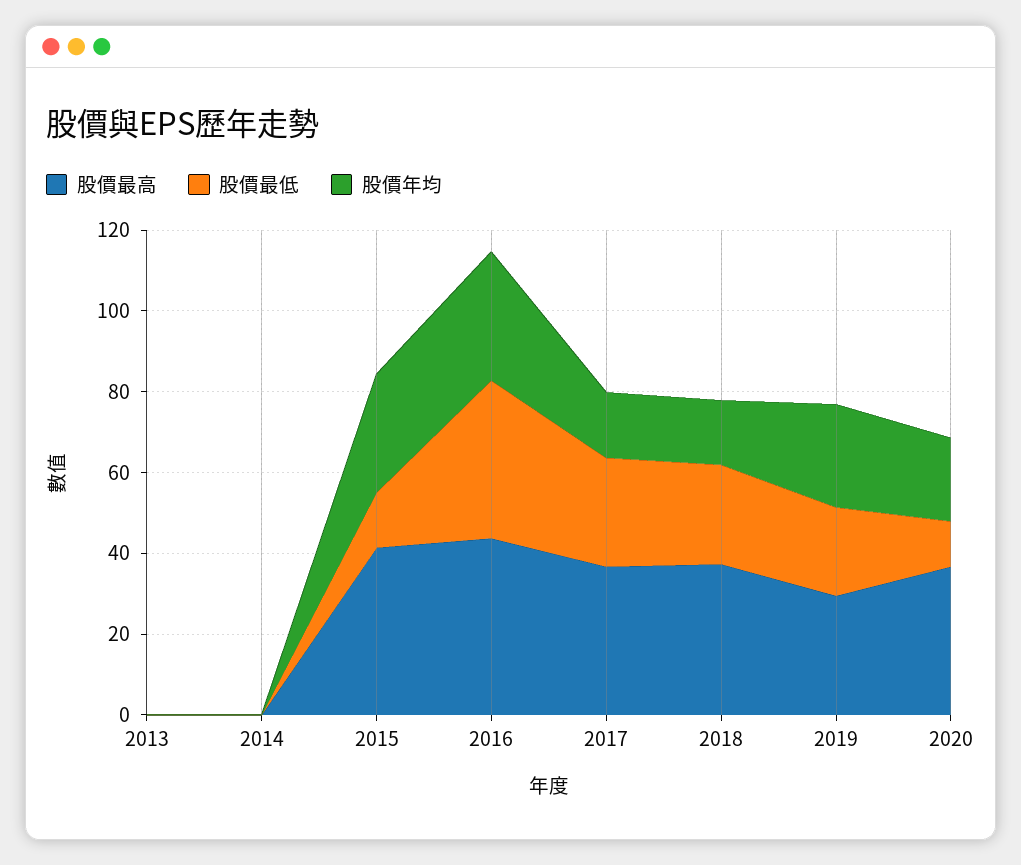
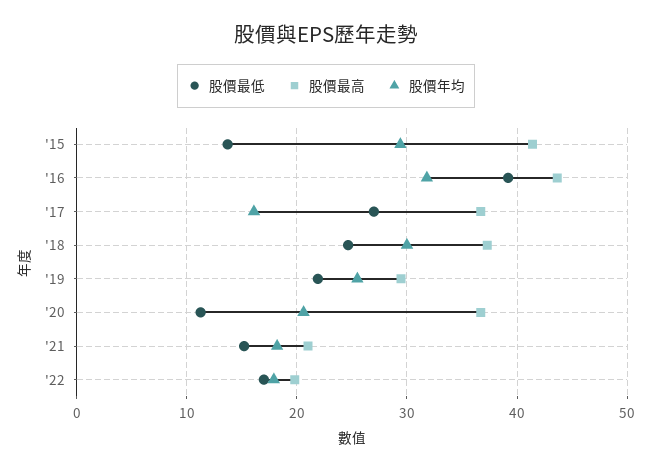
股價最高, 2013: 0 -> none
股價最低, 2013: 0 -> none
股價年均, 2013: 0 -> none
股價最高, 2014: 0 -> none
股價最低, 2014: 0 -> none
股價年均, 2014: 0 -> none
股價年均, 2018: 15 -> 30
股價最低, '21: none -> 15
股價最高, '21: none -> 21
股價年均, '21: none -> 18
股價最低, '22: none -> 17
股價最高, '22: none -> 20
股價年均, '22: none -> 18

